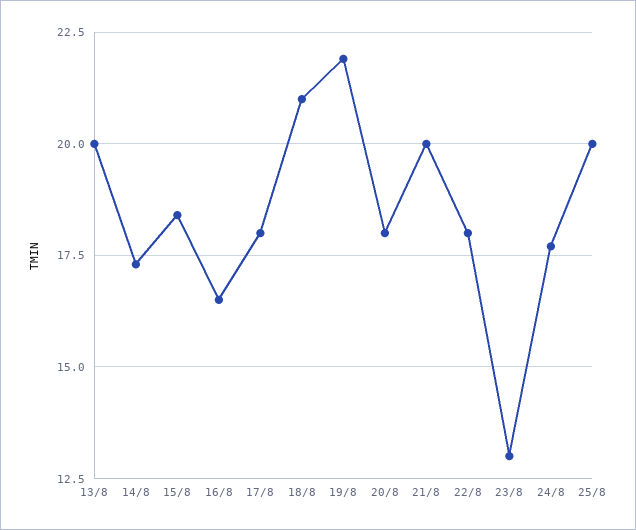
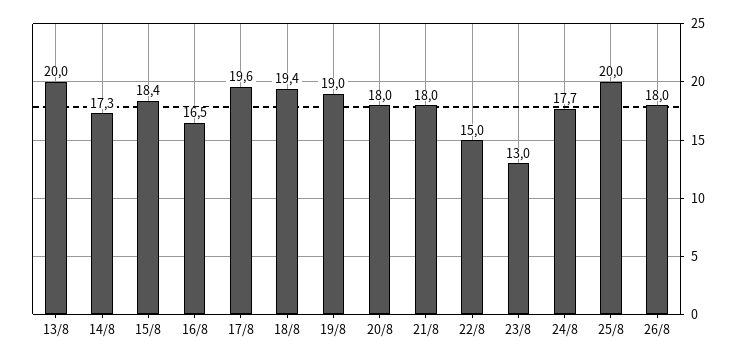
17/8: 18 -> 19.6
18/8: 21 -> 19.4
19/8: 22 -> 19
21/8: 20 -> 18
22/8: 18 -> 15
26/8: none -> 18

